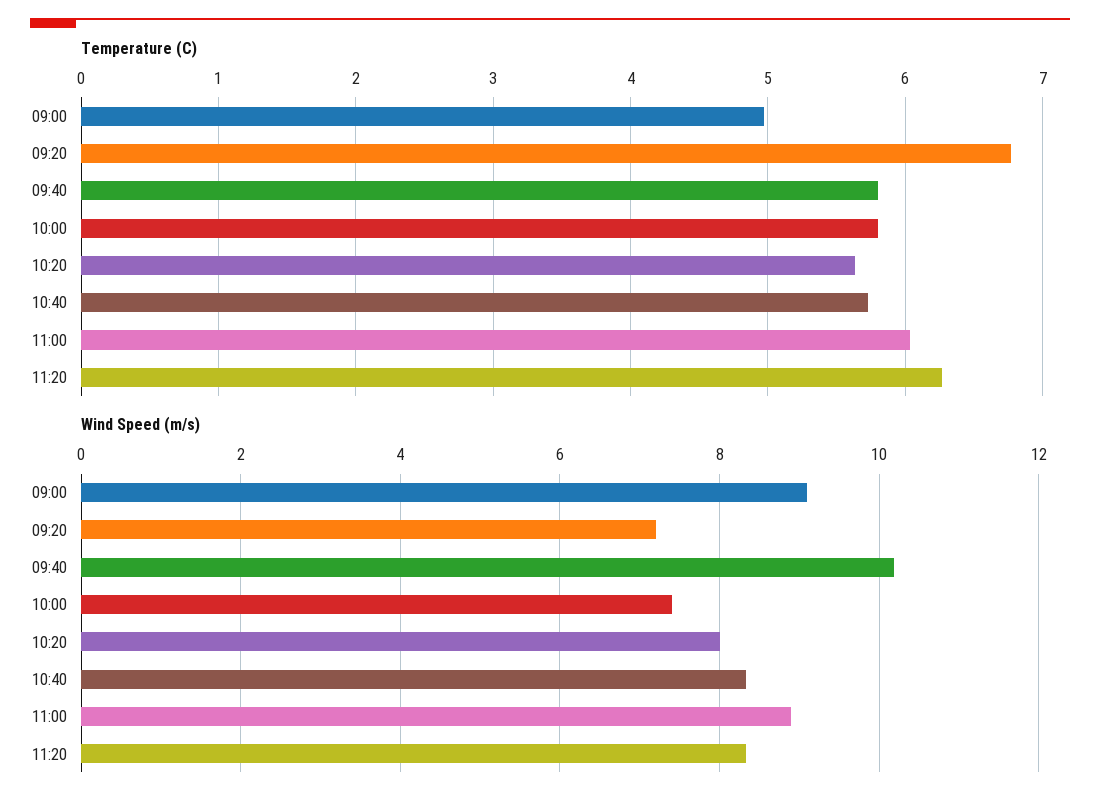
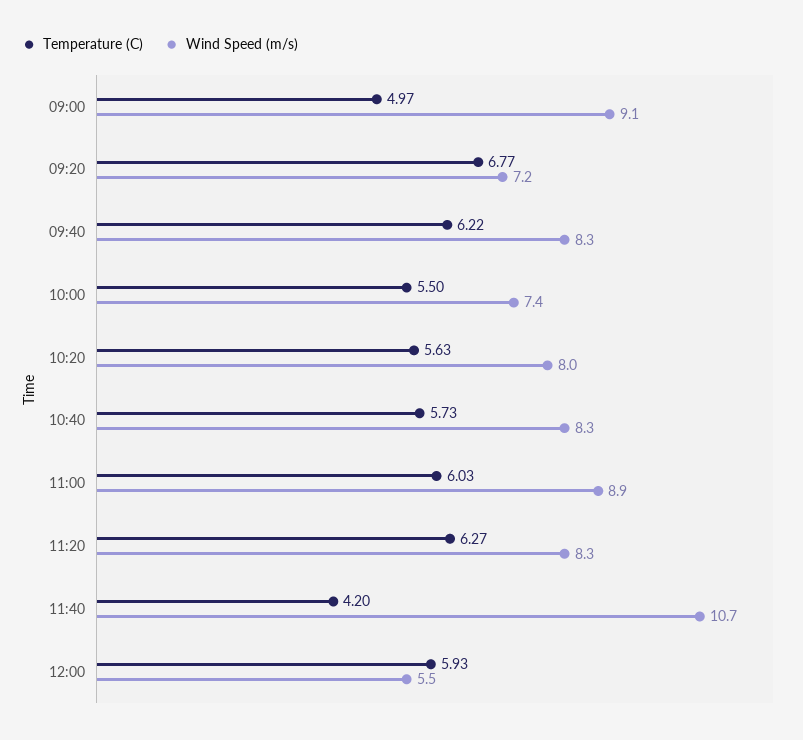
Temperature (C), 09:40: 5.8 -> 6.22
Temperature (C), 10:00: 5.8 -> 5.5
Wind Speed (m/s), 09:40: 10.2 -> 8.3
Temperature (C), 11:40: none -> 4.2
Wind Speed (m/s), 11:40: none -> 10.7
Temperature (C), 12:00: none -> 5.93
Wind Speed (m/s), 12:00: none -> 5.5

